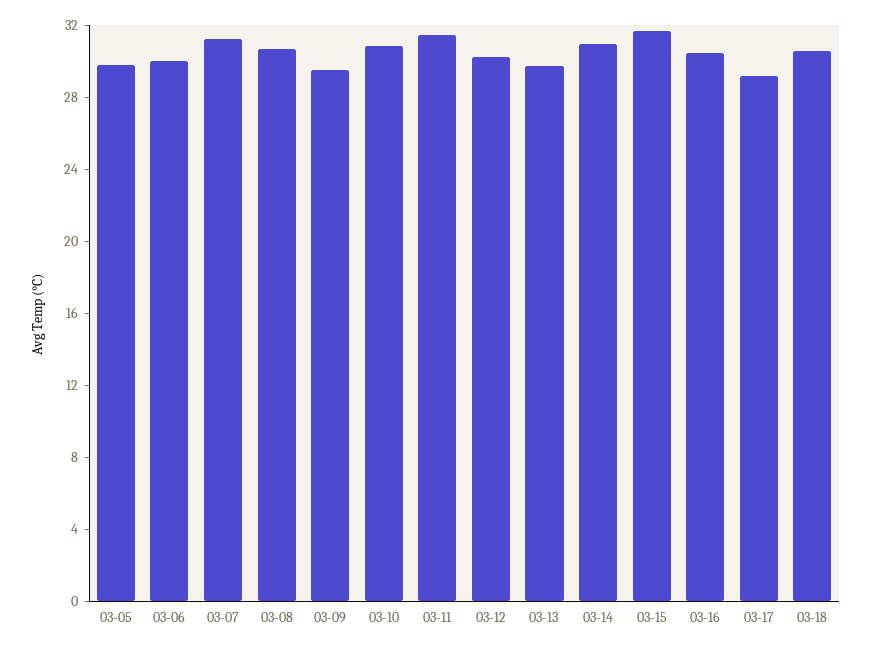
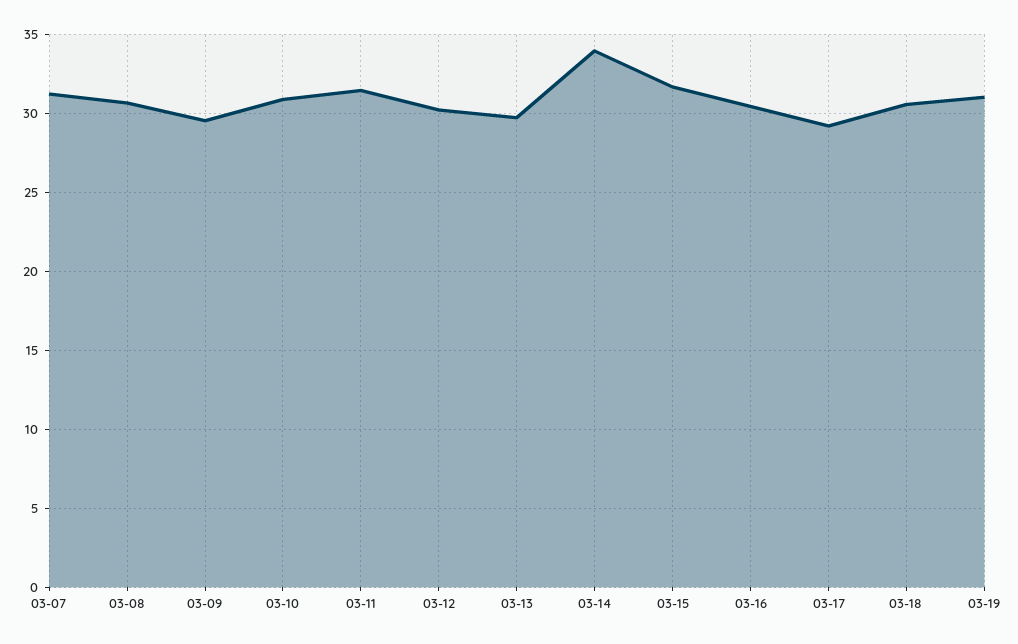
03-05: 30 -> none
03-06: 30 -> none
03-14: 31 -> 34
03-19: none -> 31

